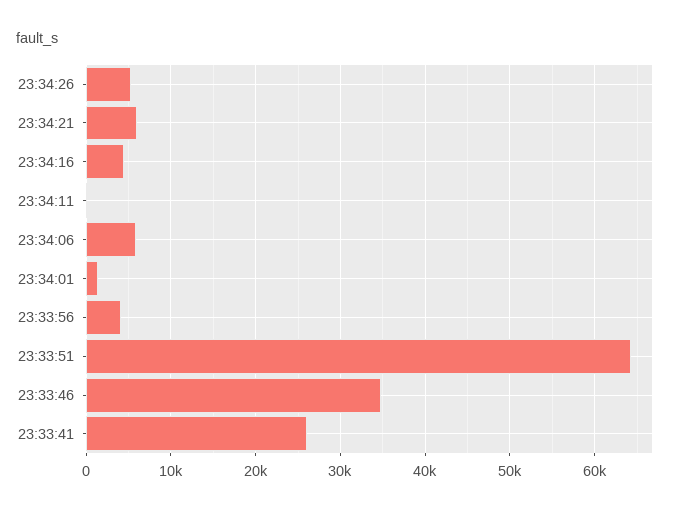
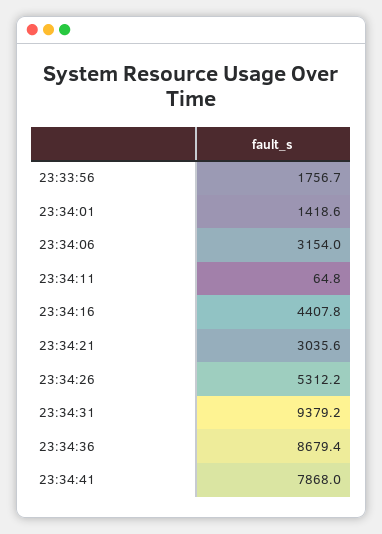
23:34:21: 6000 -> 3035.6
23:34:06: 6000 -> 3154
23:33:56: 4000 -> 1756.7
23:33:51: 64000 -> none
23:33:46: 35000 -> none
23:33:41: 26000 -> none
23:34:31: none -> 9379.2
23:34:36: none -> 8679.4
23:34:41: none -> 7868

